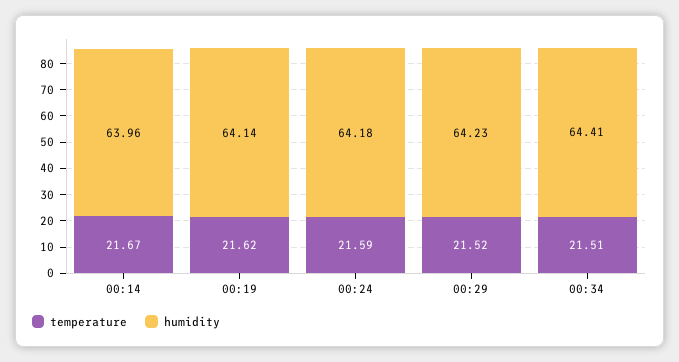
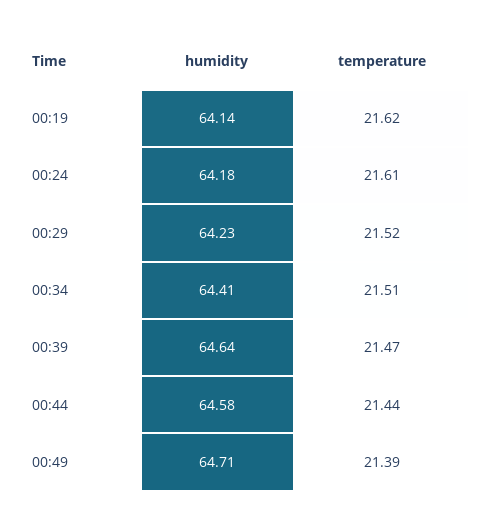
temperature, 00:14: 21.67 -> none
humidity, 00:14: 63.96 -> none
temperature, 00:24: 21.59 -> 21.61
humidity, 00:39: none -> 64.64
temperature, 00:39: none -> 21.47
humidity, 00:44: none -> 64.58
temperature, 00:44: none -> 21.44
humidity, 00:49: none -> 64.71
temperature, 00:49: none -> 21.39

